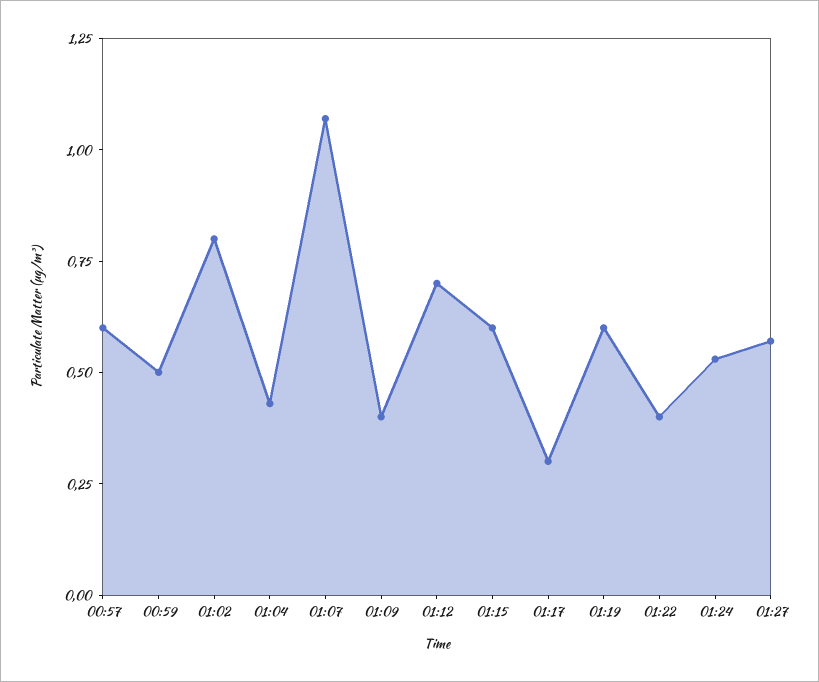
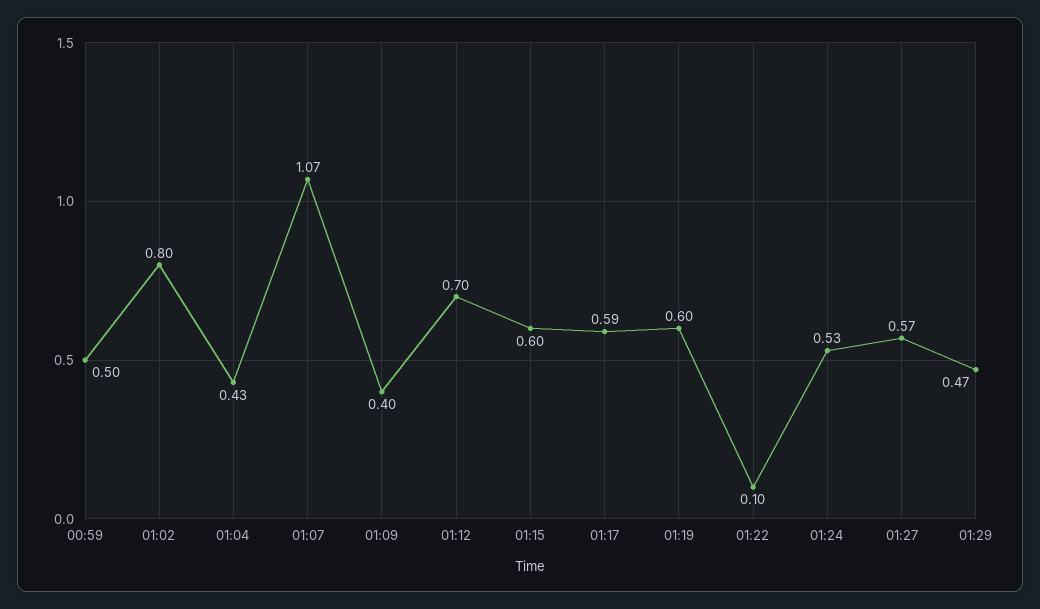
00:57: 0.6 -> none
01:17: 0.3 -> 0.59
01:22: 0.4 -> 0.1
01:29: none -> 0.47

